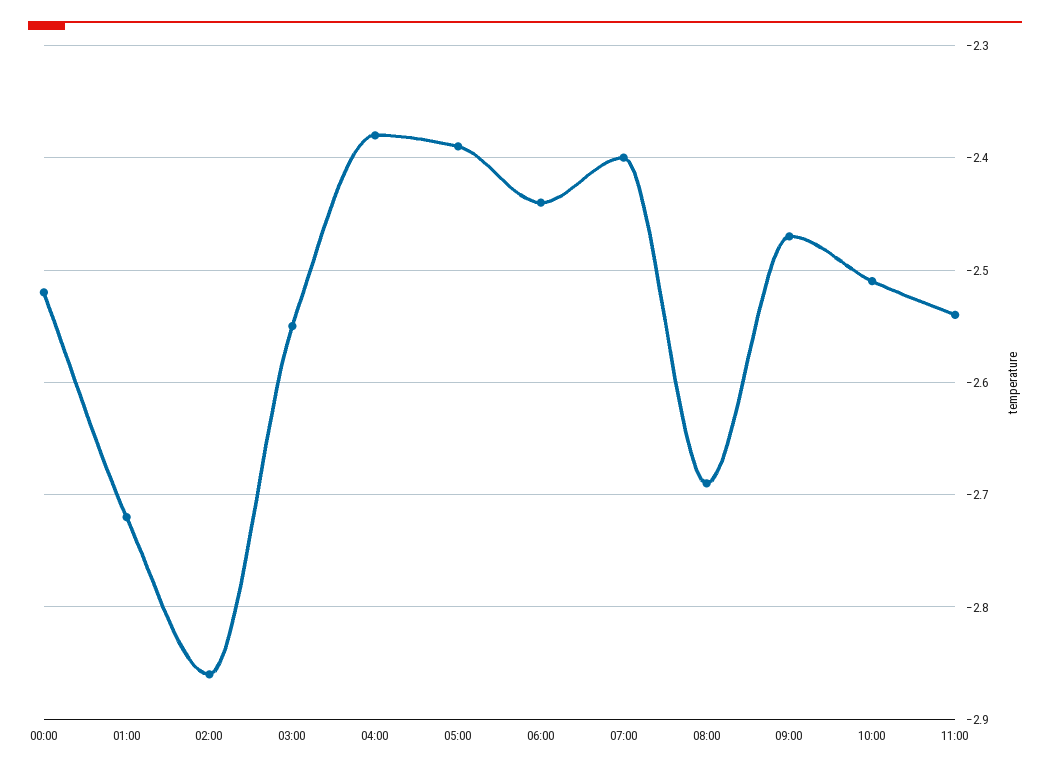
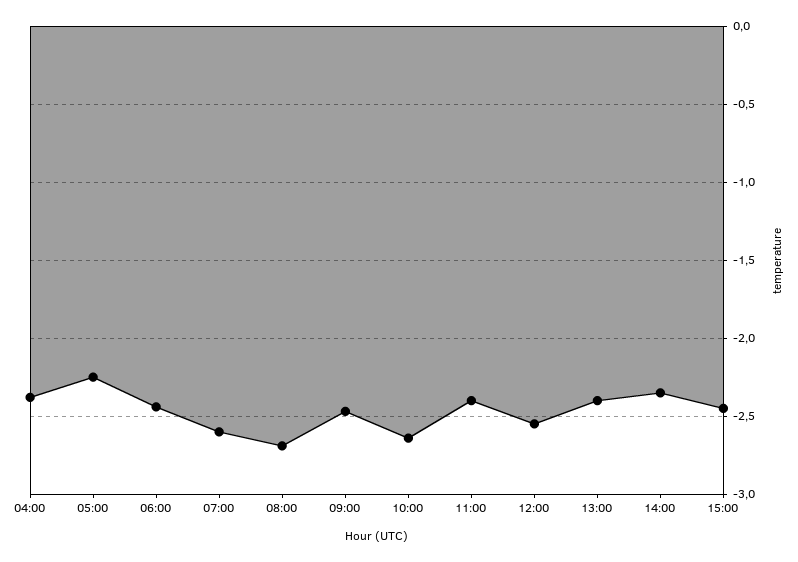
00:00: -2.52 -> none
01:00: -2.72 -> none
02:00: -2.86 -> none
03:00: -2.55 -> none
05:00: -2.39 -> -2.25
07:00: -2.4 -> -2.6
10:00: -2.51 -> -2.65
11:00: -2.54 -> -2.4
12:00: none -> -2.55
13:00: none -> -2.4
14:00: none -> -2.35
15:00: none -> -2.45

